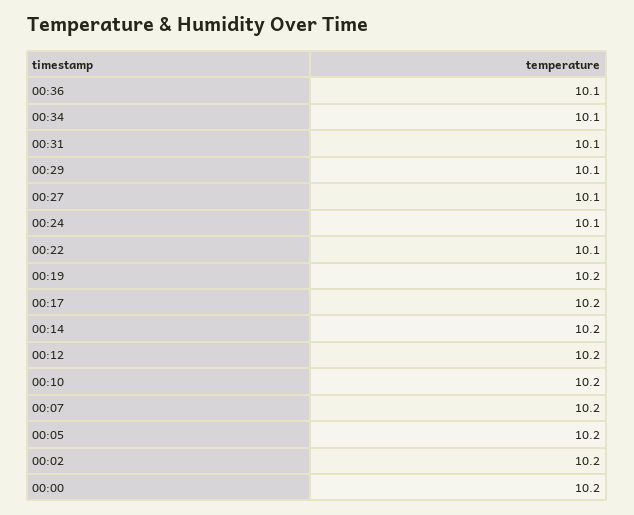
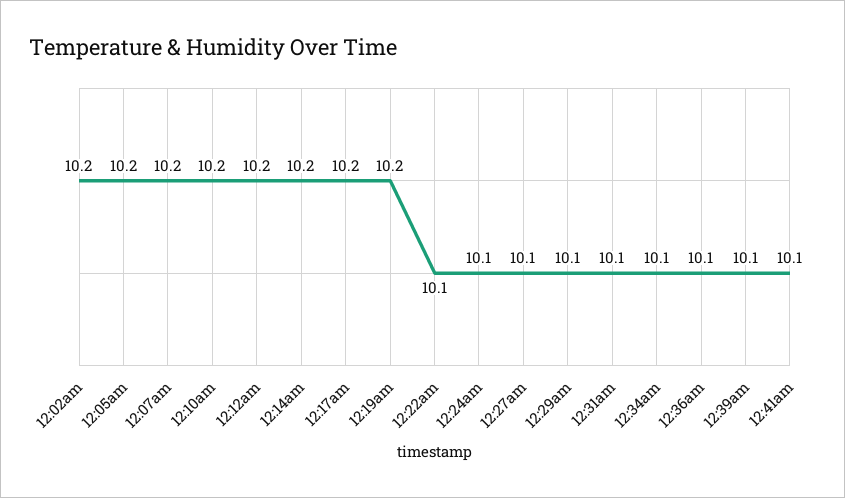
00:00: 10.2 -> none
12:39am: none -> 10.1
12:41am: none -> 10.1

